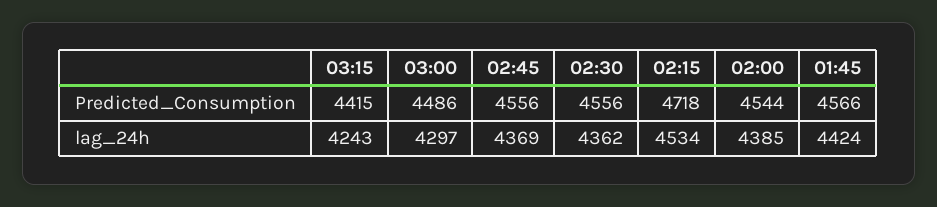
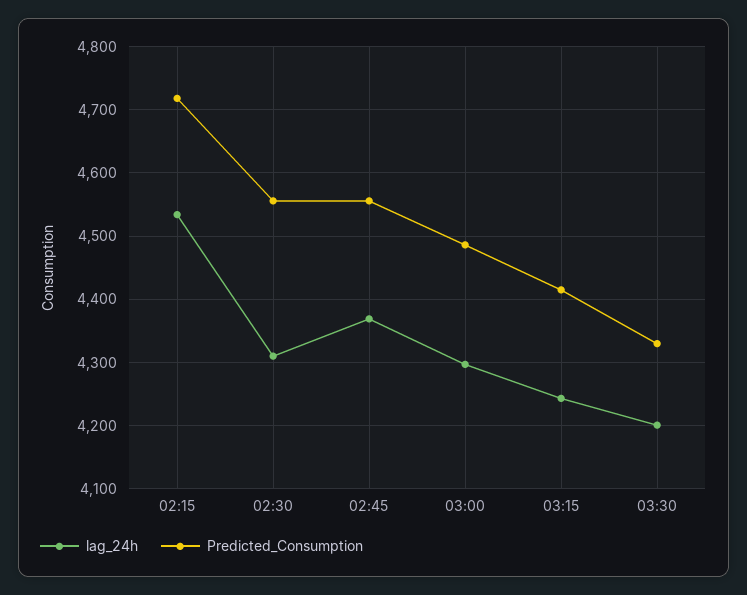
Predicted_Consumption, 02:00: 4544 -> none
Predicted_Consumption, 01:45: 4566 -> none
lag_24h, 02:30: 4362 -> 4310
lag_24h, 02:00: 4385 -> none
lag_24h, 01:45: 4424 -> none
lag_24h, 03:30: none -> 4200
Predicted_Consumption, 03:30: none -> 4330

